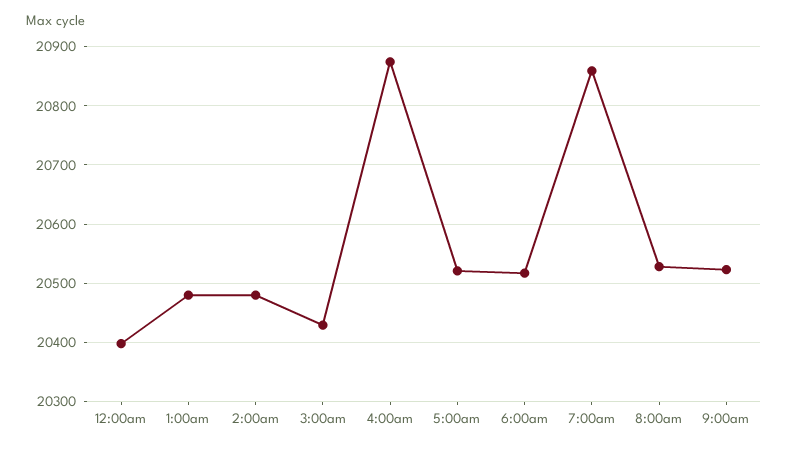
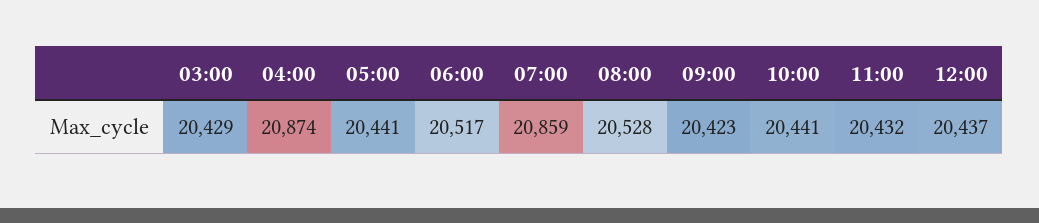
12:00am: 20400 -> none
1:00am: 20480 -> none
2:00am: 20480 -> none
5:00am: 20520 -> 20441
9:00am: 20520 -> 20423
10:00: none -> 20441
11:00: none -> 20432
12:00: none -> 20437

